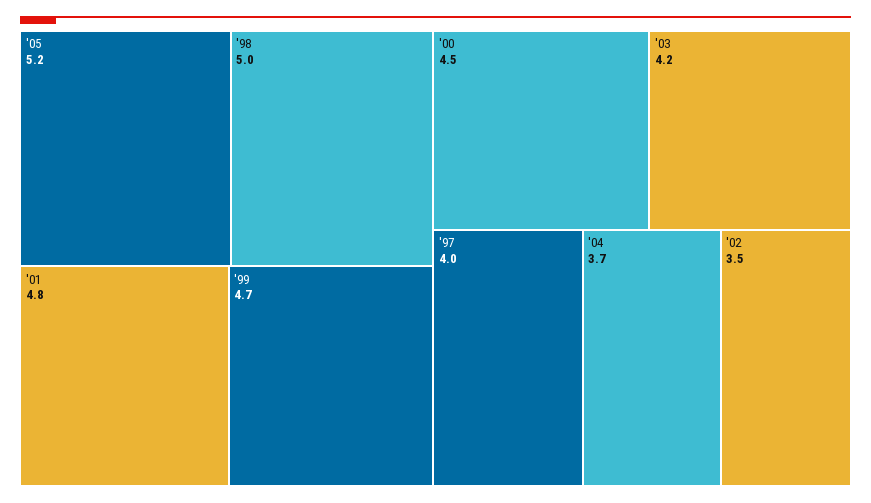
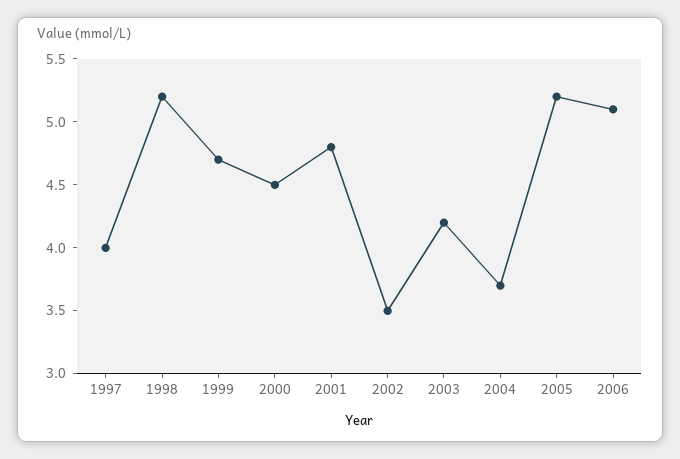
'98: 5 -> 5.2
2006: none -> 5.1

